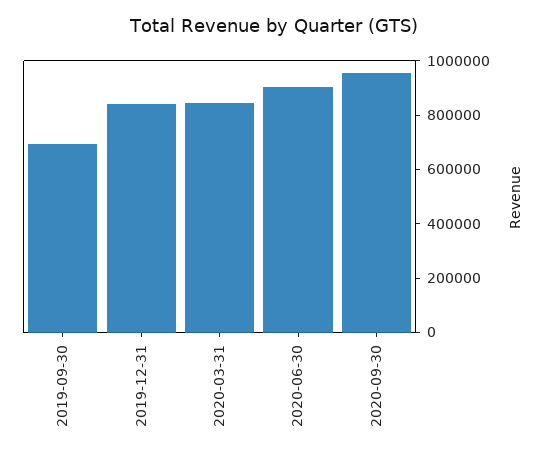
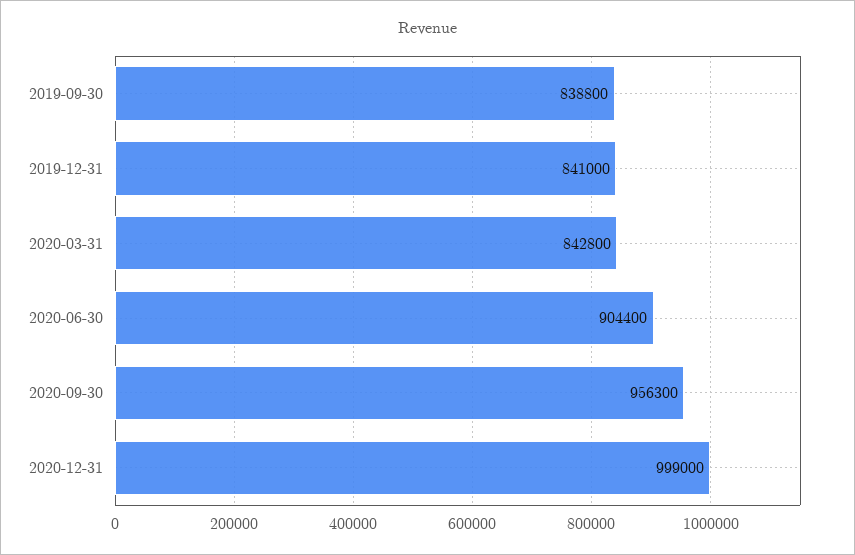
2019-09-30: 700000 -> 838800
2020-12-31: none -> 999000

